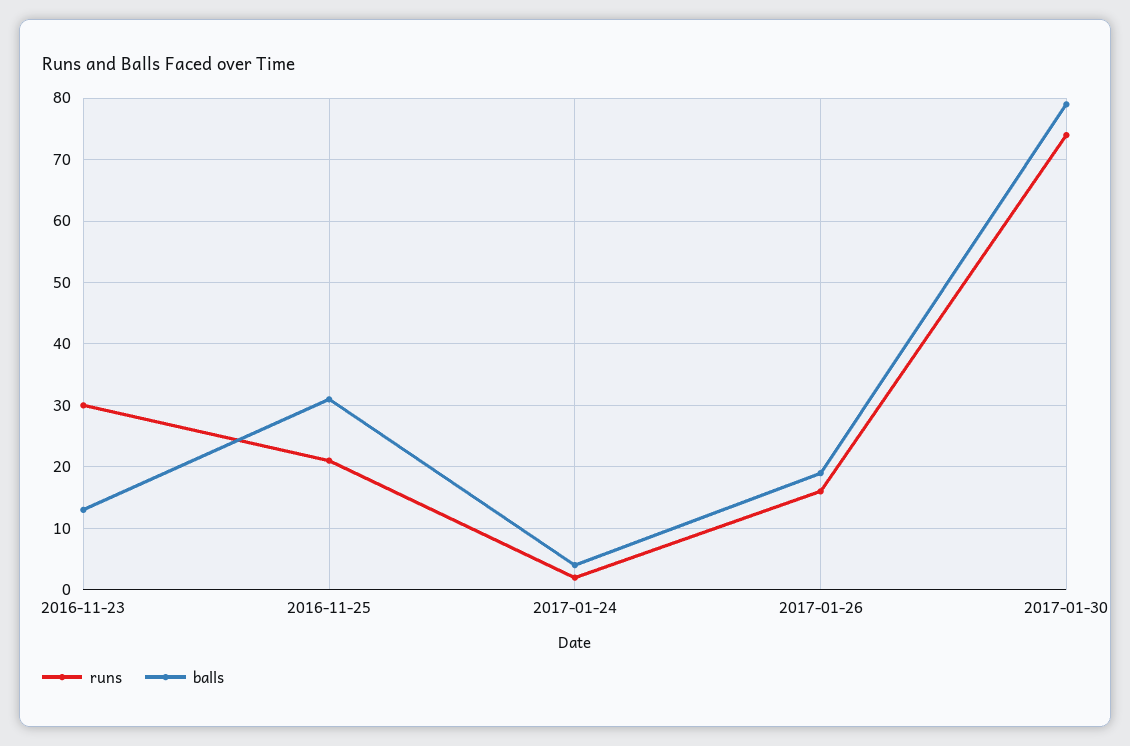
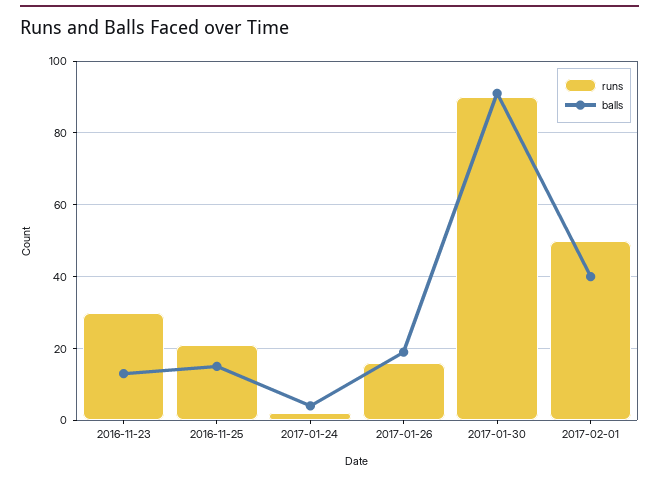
balls, 2016-11-25: 31 -> 15
runs, 2017-01-30: 74 -> 90
balls, 2017-01-30: 79 -> 90
runs, 2017-02-01: none -> 50
balls, 2017-02-01: none -> 40

